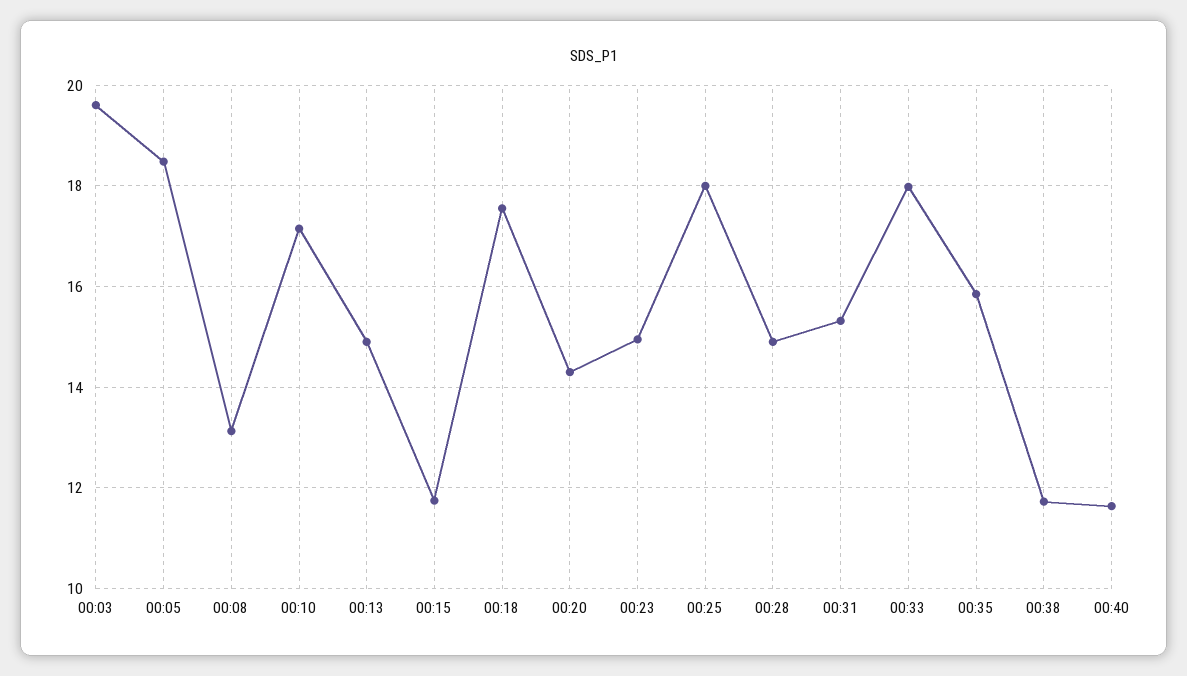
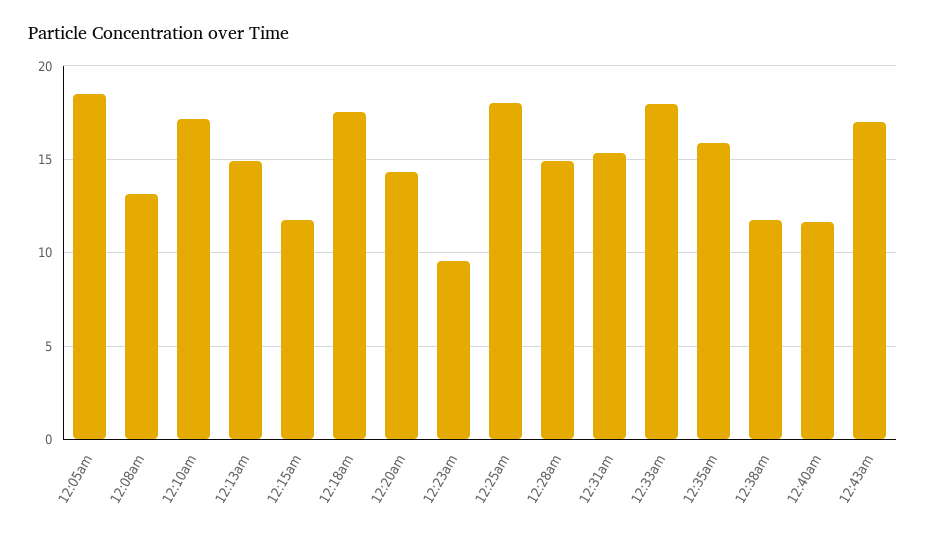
00:03: 19.6 -> none
00:23: 15 -> 9.5
12:43am: none -> 17

